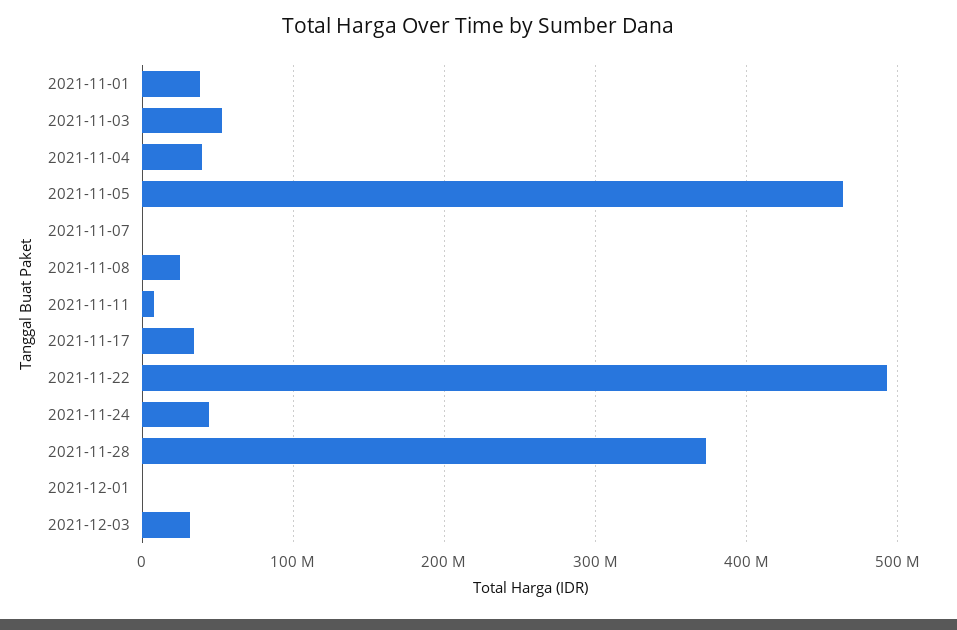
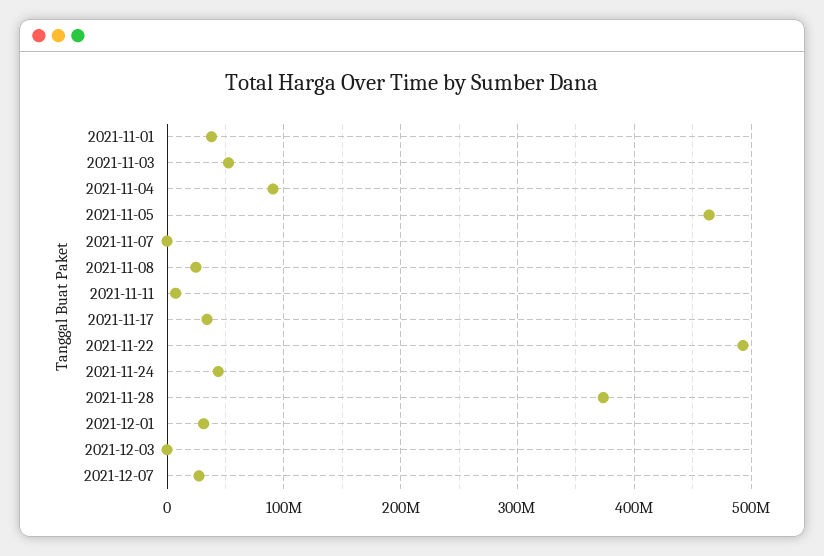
2021-11-04: 40000000 -> 90000000
2021-12-01: 0 -> 30000000
2021-12-03: 30000000 -> 0
2021-12-07: none -> 30000000

